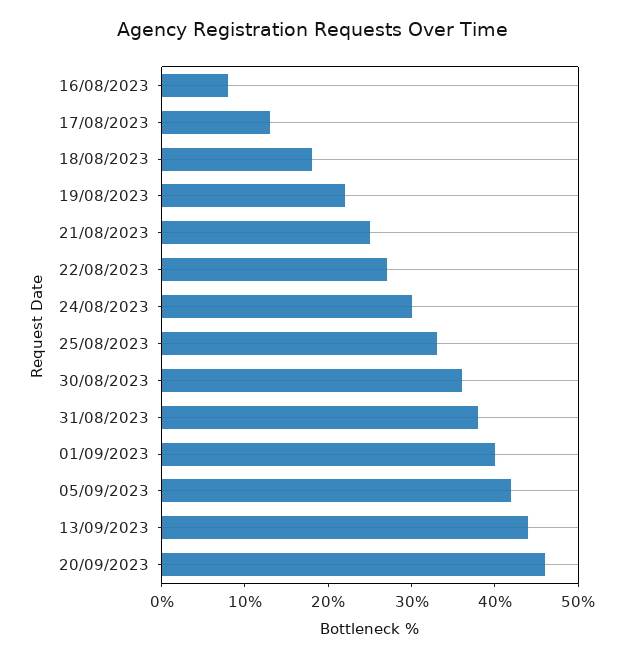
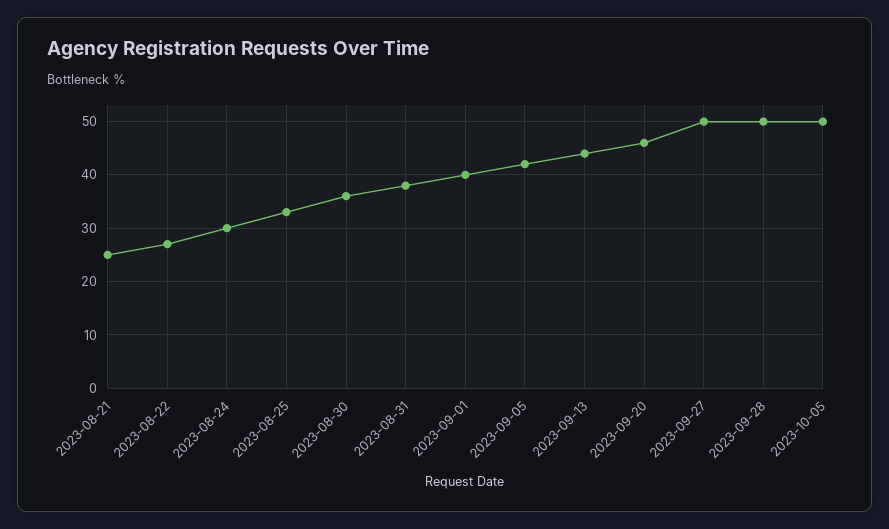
16/08/2023: 8 -> none
17/08/2023: 13 -> none
18/08/2023: 18 -> none
19/08/2023: 22 -> none
2023-09-27: none -> 50
2023-09-28: none -> 50
2023-10-05: none -> 50

